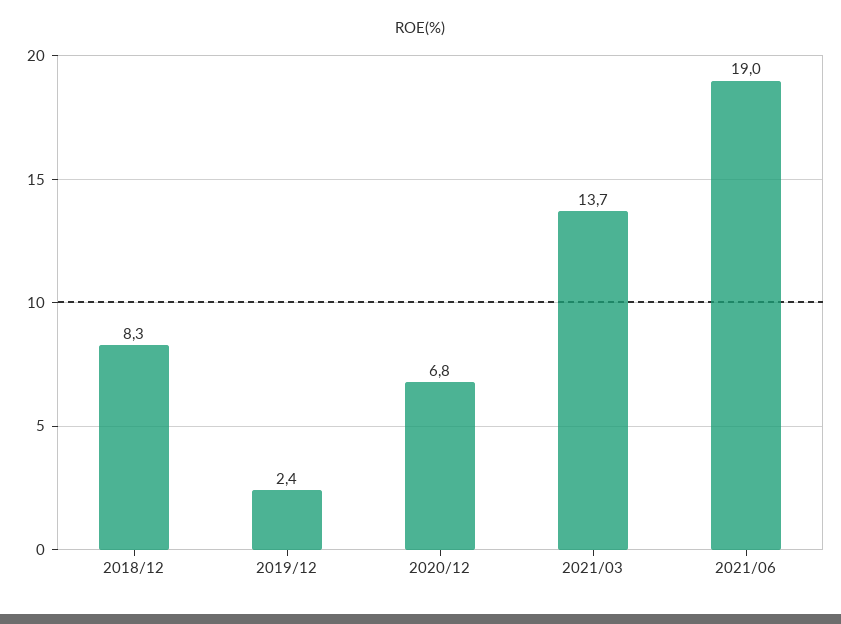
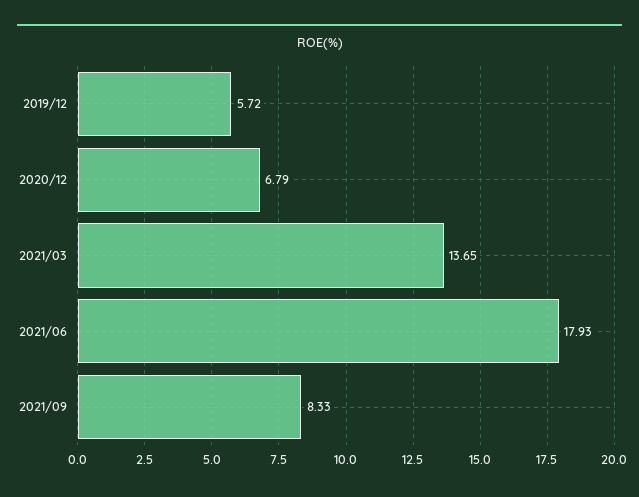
2018/12: 8.3 -> none
2019/12: 2.4 -> 5.72
2021/06: 19 -> 17.93
2021/09: none -> 8.33

